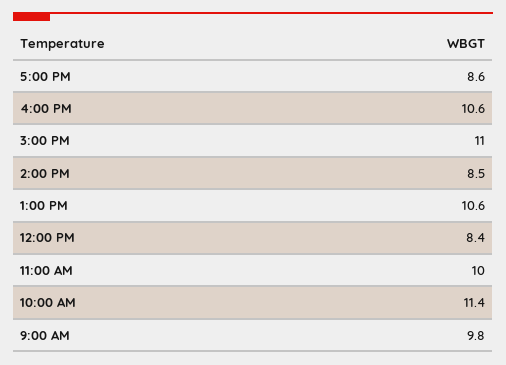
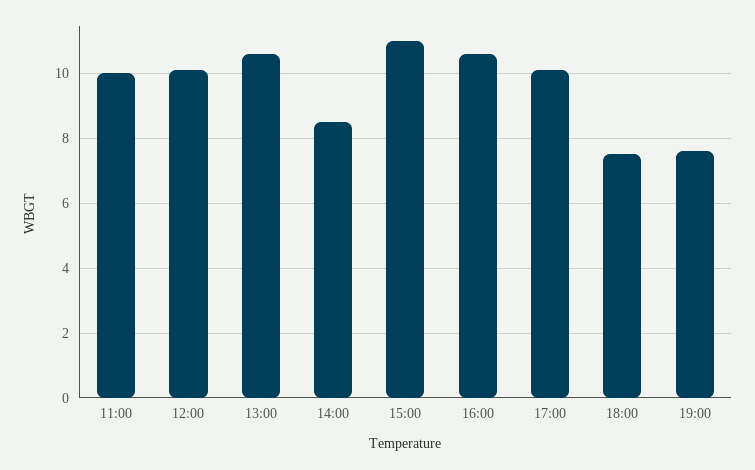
5:00 PM: 8.6 -> 10
12:00 PM: 8.4 -> 10
10:00 AM: 11.4 -> none
9:00 AM: 9.8 -> none
18:00: none -> 7.5
19:00: none -> 7.5

